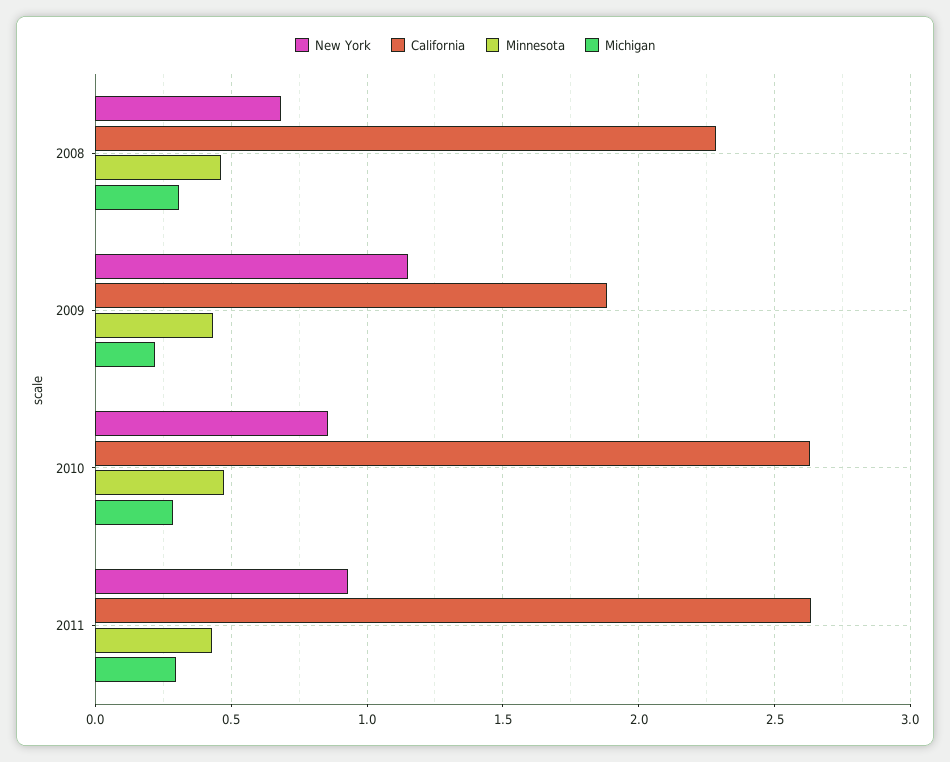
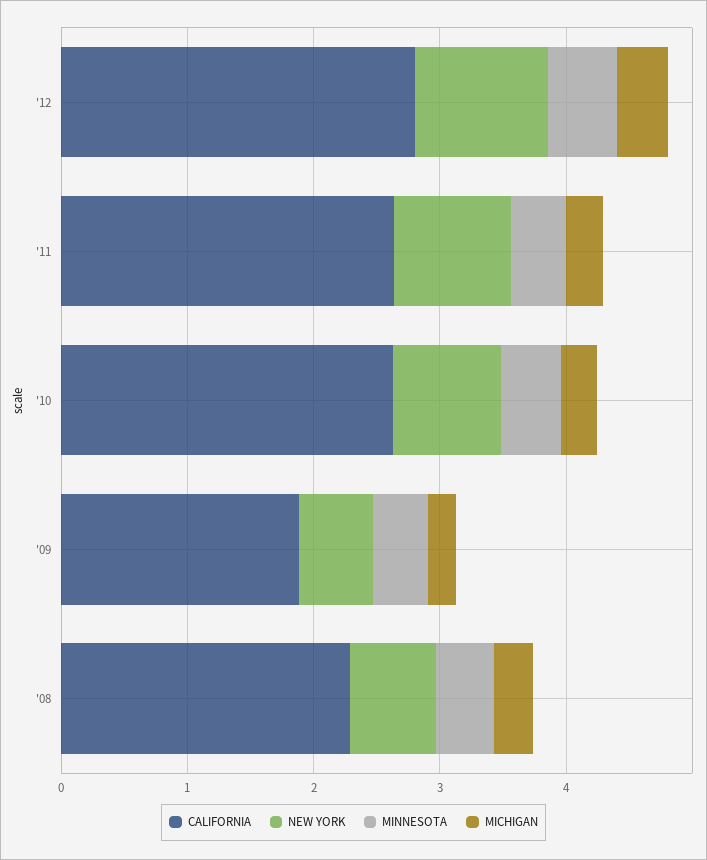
New York, 2009: 1.15 -> 0.6
California, '12: none -> 2.8
New York, '12: none -> 1
Minnesota, '12: none -> 0.6
Michigan, '12: none -> 0.4

